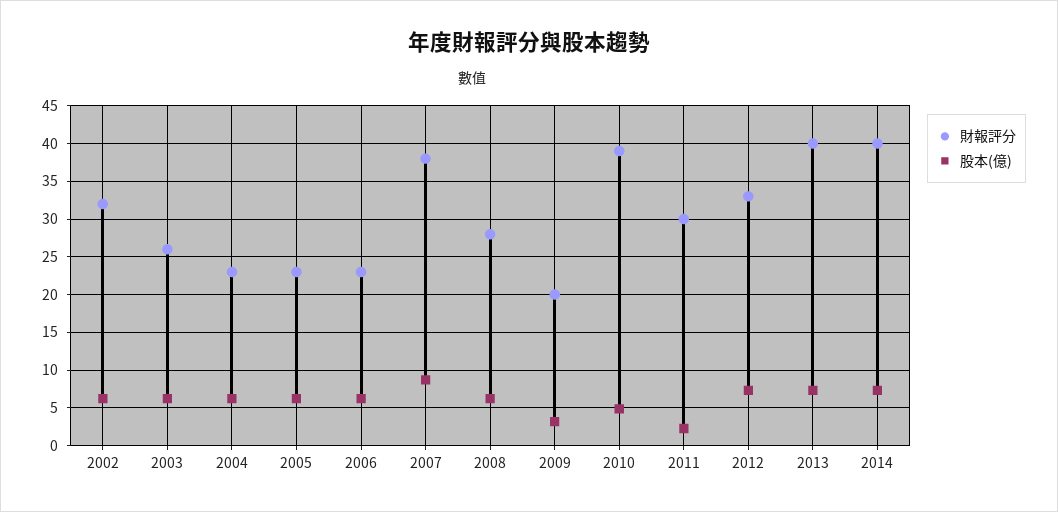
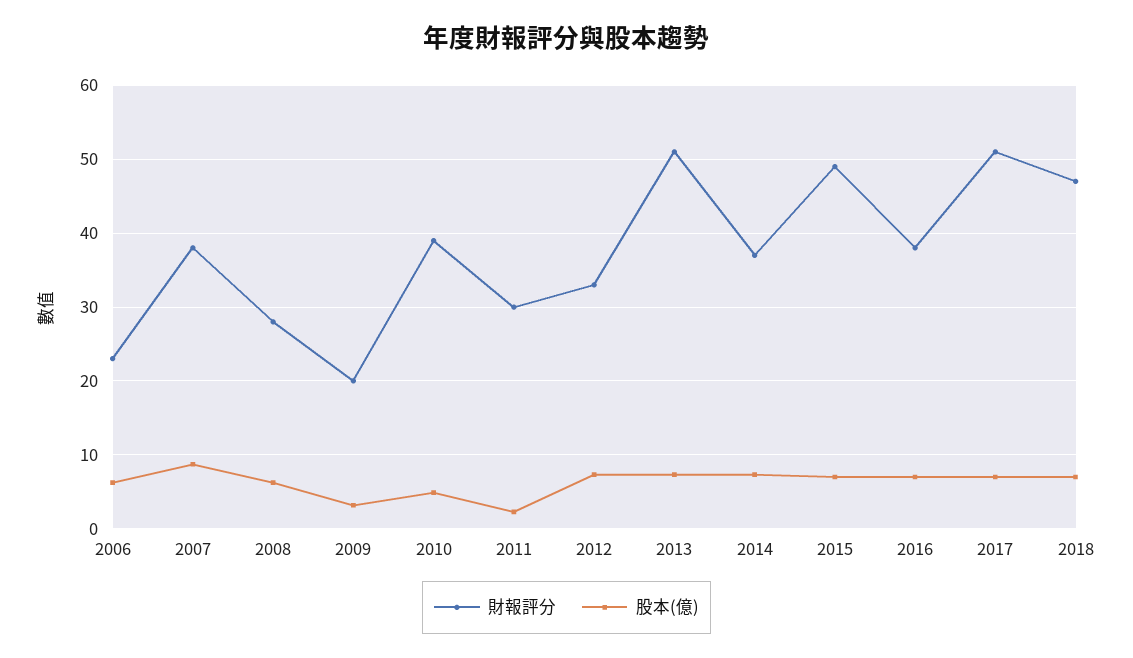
財報評分, 2002: 32 -> none
股本(億), 2002: 6 -> none
財報評分, 2003: 26 -> none
股本(億), 2003: 6 -> none
財報評分, 2004: 23 -> none
股本(億), 2004: 6 -> none
財報評分, 2005: 23 -> none
股本(億), 2005: 6 -> none
財報評分, 2013: 40 -> 51
財報評分, 2014: 40 -> 37
財報評分, 2015: none -> 49
股本(億), 2015: none -> 7
財報評分, 2016: none -> 38
股本(億), 2016: none -> 7
財報評分, 2017: none -> 51
股本(億), 2017: none -> 7
財報評分, 2018: none -> 47
股本(億), 2018: none -> 7

